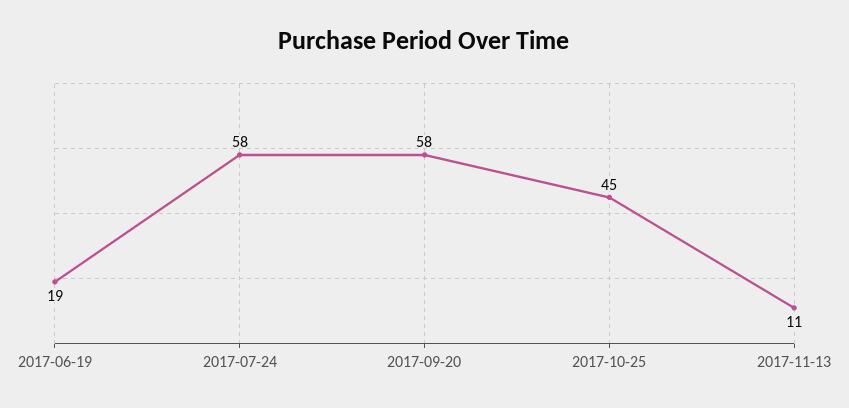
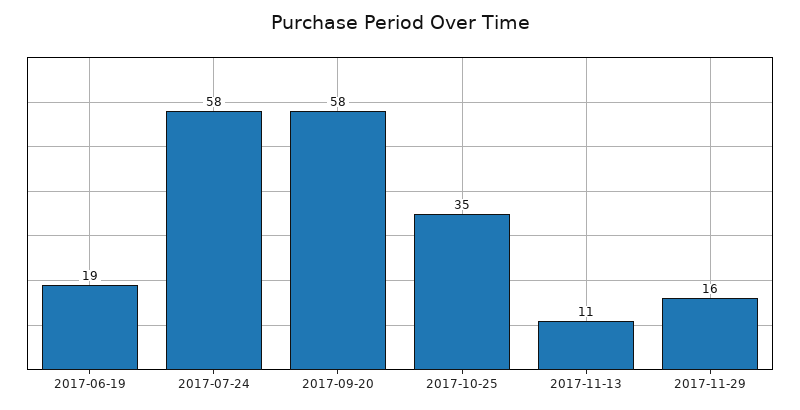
2017-10-25: 45 -> 35
2017-11-29: none -> 16

